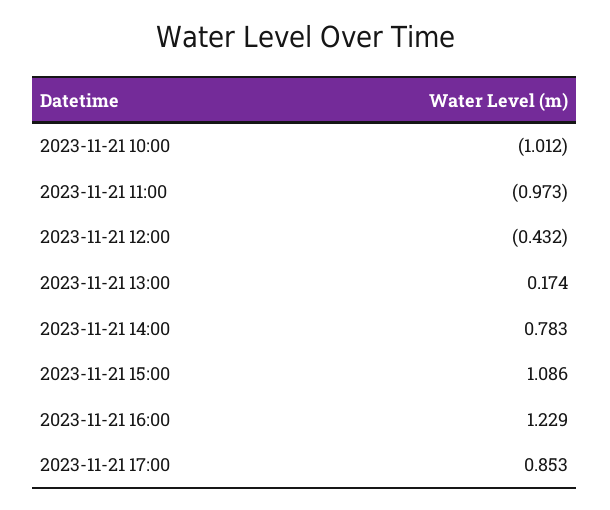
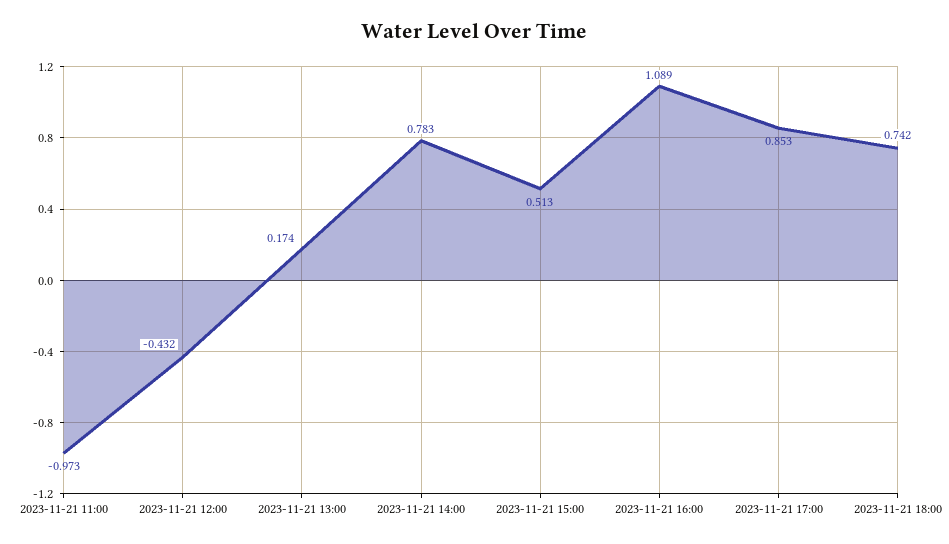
2023-11-21 10:00: -1.012 -> none
2023-11-21 15:00: 1.086 -> 0.513
2023-11-21 16:00: 1.229 -> 1.089
2023-11-21 18:00: none -> 0.742

